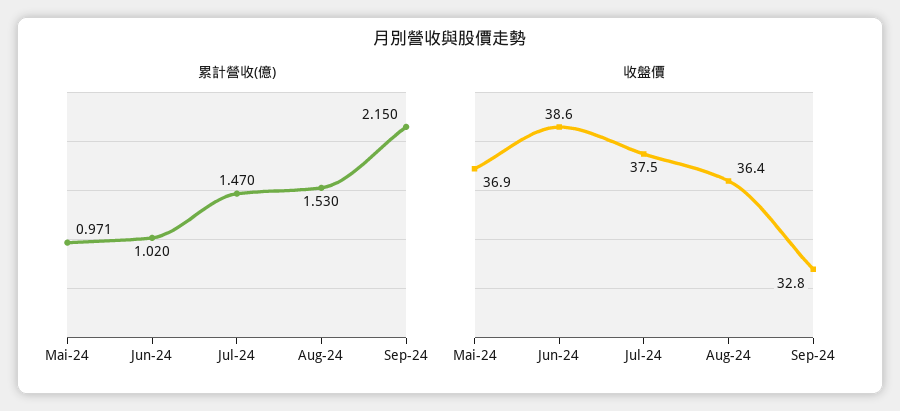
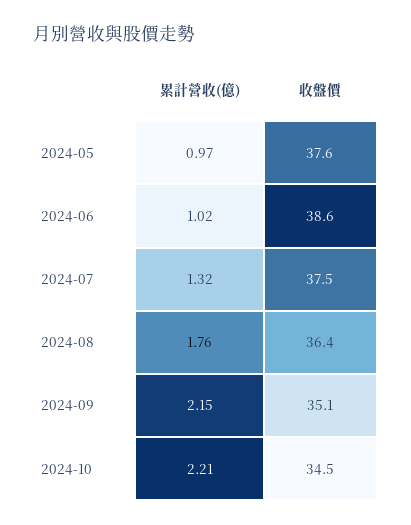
累計營收(億), Jul-24: 1.47 -> 1.32
累計營收(億), Aug-24: 1.53 -> 1.76
收盤價, Mai-24: 36.9 -> 37.6
收盤價, Sep-24: 32.8 -> 35.1
累計營收(億), 2024-10: none -> 2.21
收盤價, 2024-10: none -> 34.5

